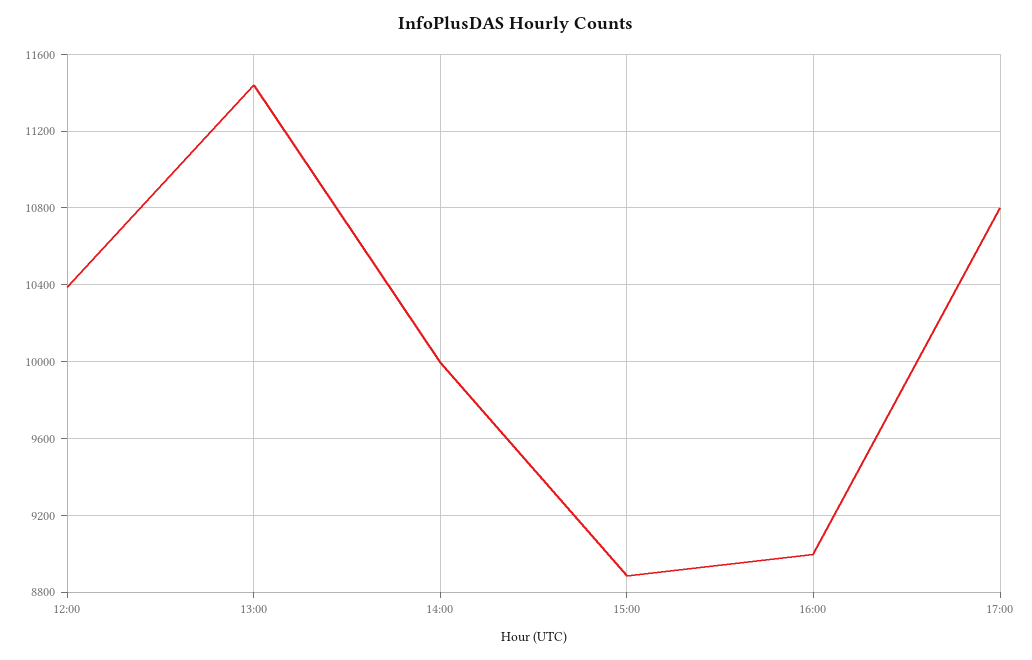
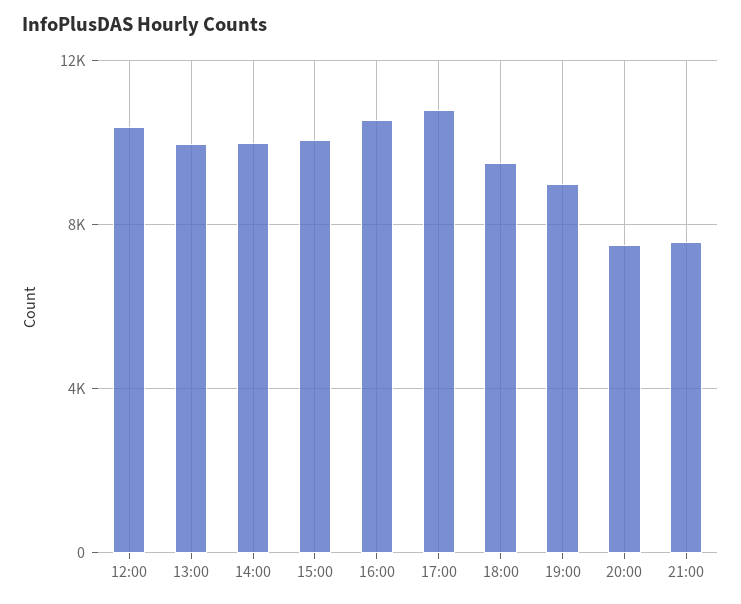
13:00: 11450 -> 10000
15:00: 8900 -> 10000
16:00: 9000 -> 10500
18:00: none -> 9500
19:00: none -> 9000
20:00: none -> 7500
21:00: none -> 7500

